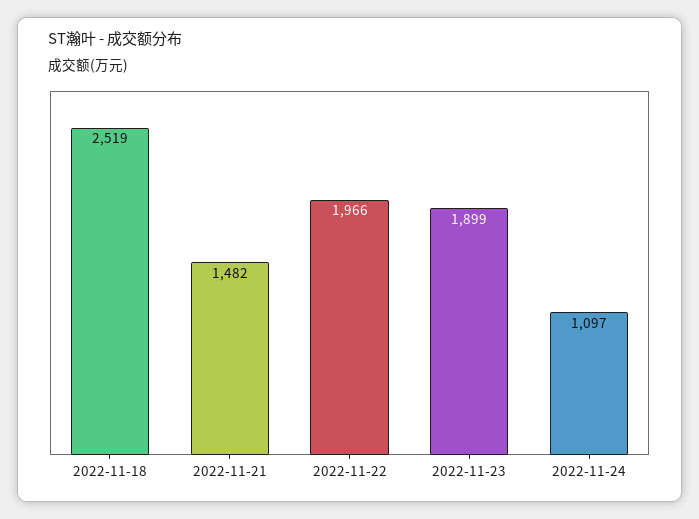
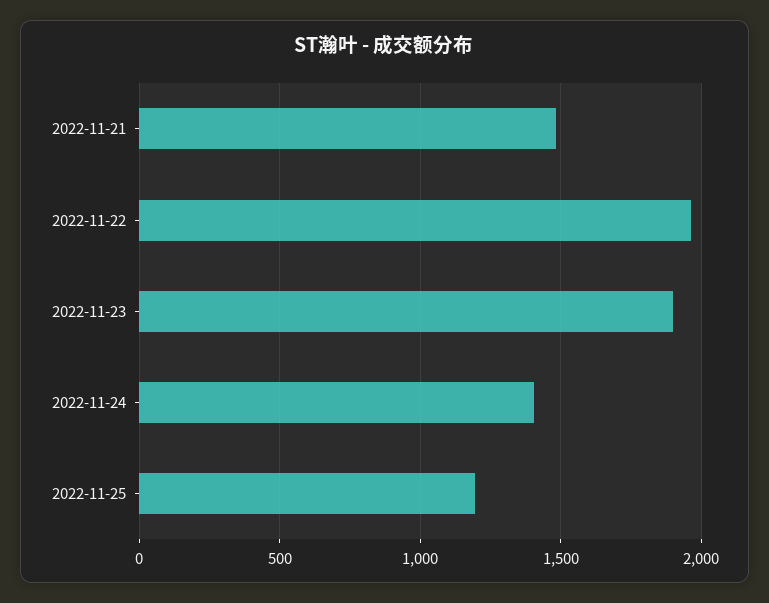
2022-11-18: 2519 -> none
2022-11-24: 1097 -> 1400
2022-11-25: none -> 1200

